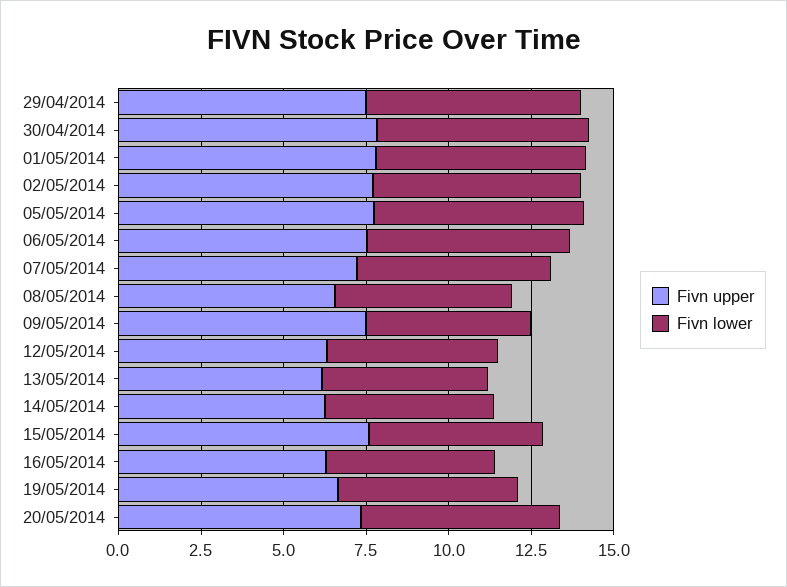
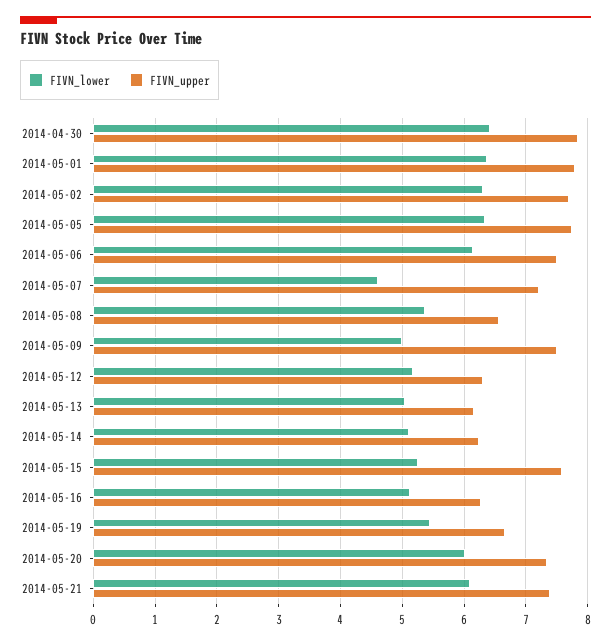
Fivn upper, 29/04/2014: 7.5 -> none
Fivn lower, 29/04/2014: 6.5 -> none
Fivn lower, 07/05/2014: 6 -> 4.6
Fivn lower, 2014-05-21: none -> 6.1
Fivn upper, 2014-05-21: none -> 7.4

